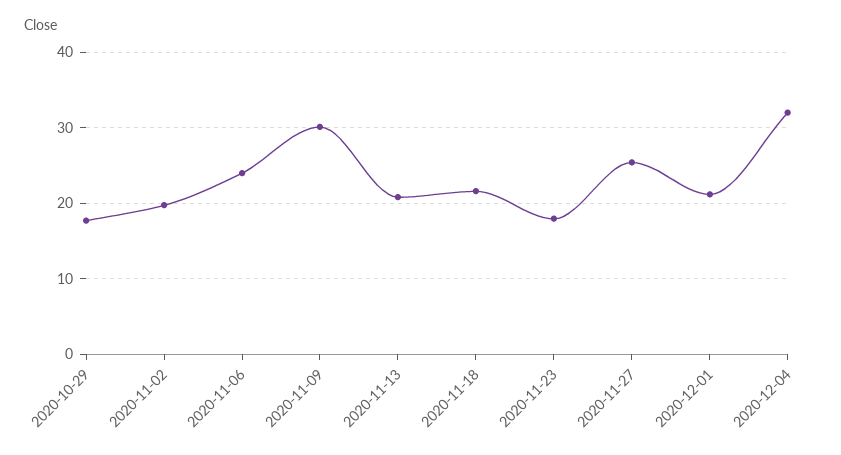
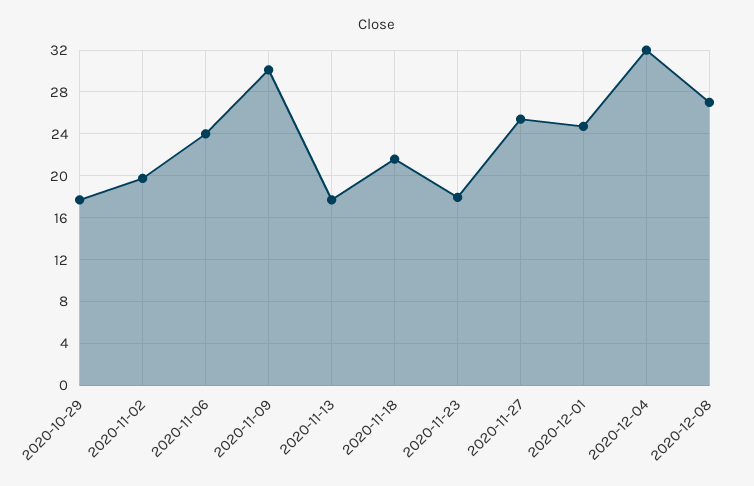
2020-11-13: 21 -> 18
2020-12-01: 21 -> 25
2020-12-08: none -> 27

